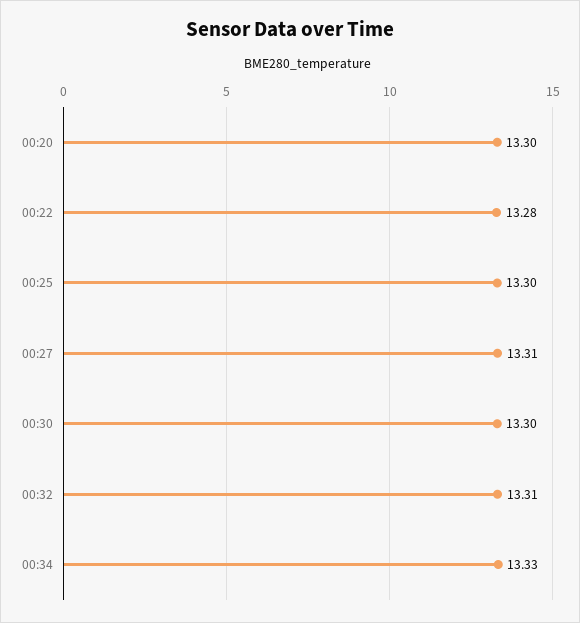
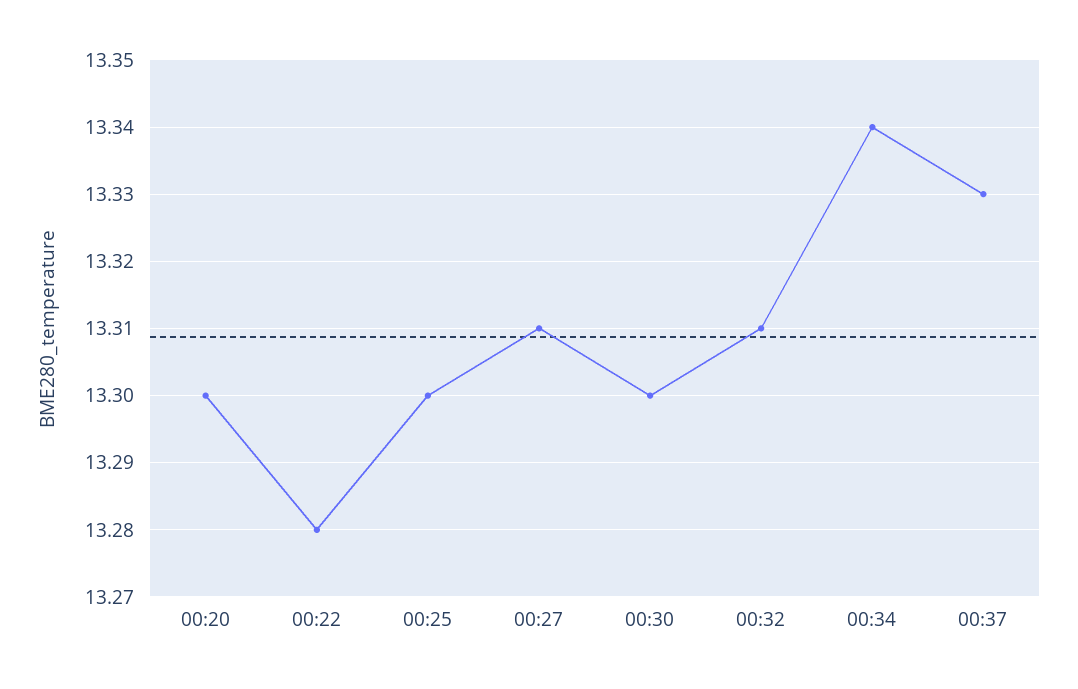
00:34: 13.33 -> 13.34
00:37: none -> 13.33

